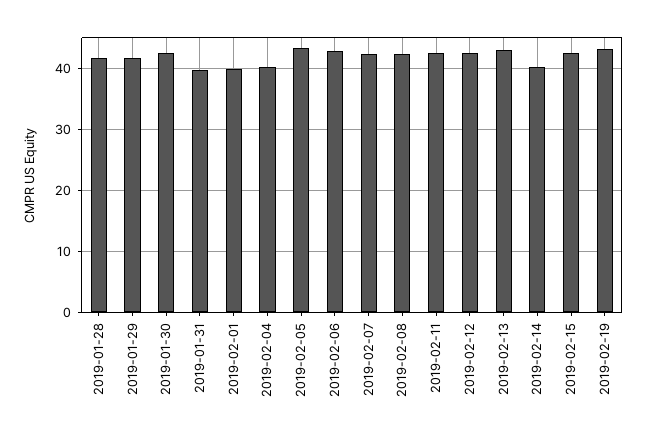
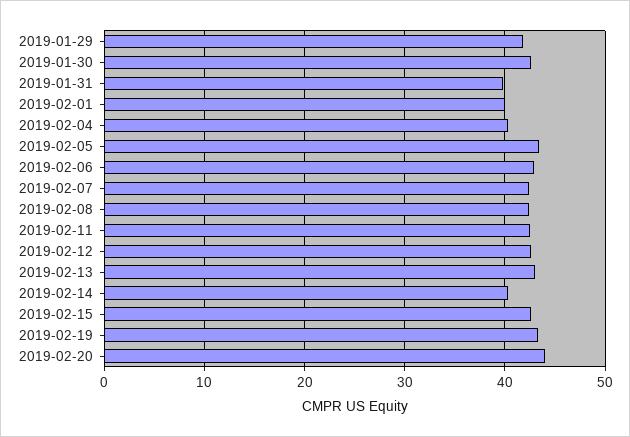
2019-01-28: 42 -> none
2019-02-20: none -> 44

